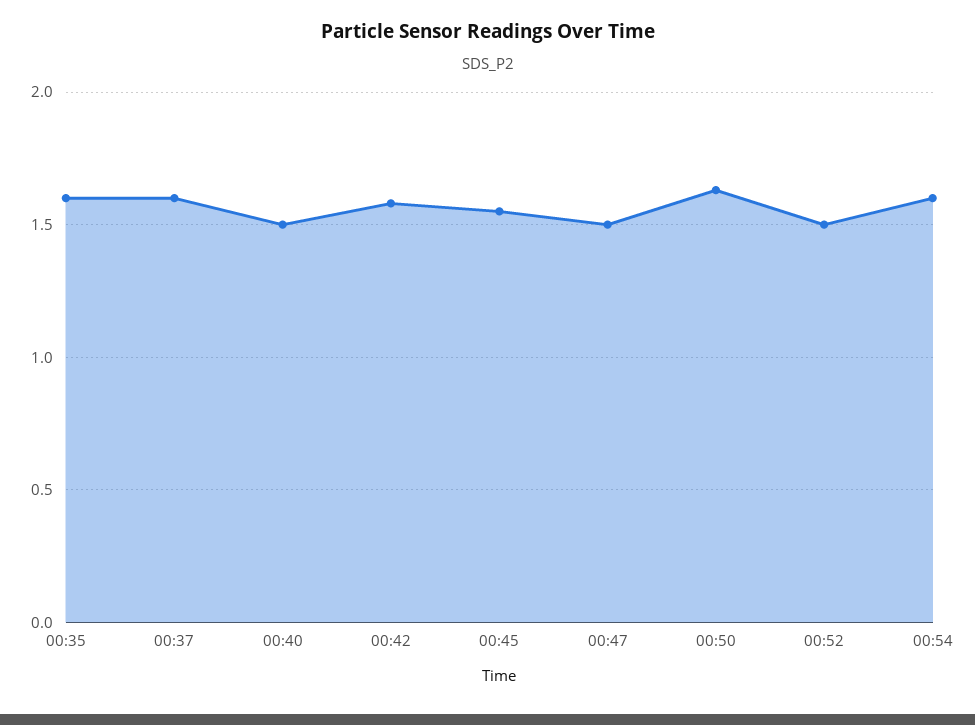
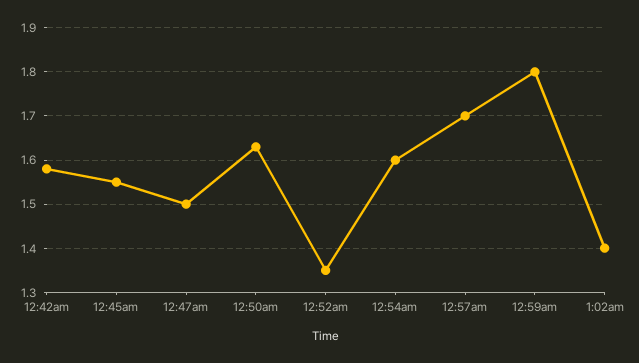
00:35: 1.6 -> none
00:37: 1.6 -> none
00:40: 1.5 -> none
00:52: 1.5 -> 1.35
12:57am: none -> 1.7
12:59am: none -> 1.8
1:02am: none -> 1.4

